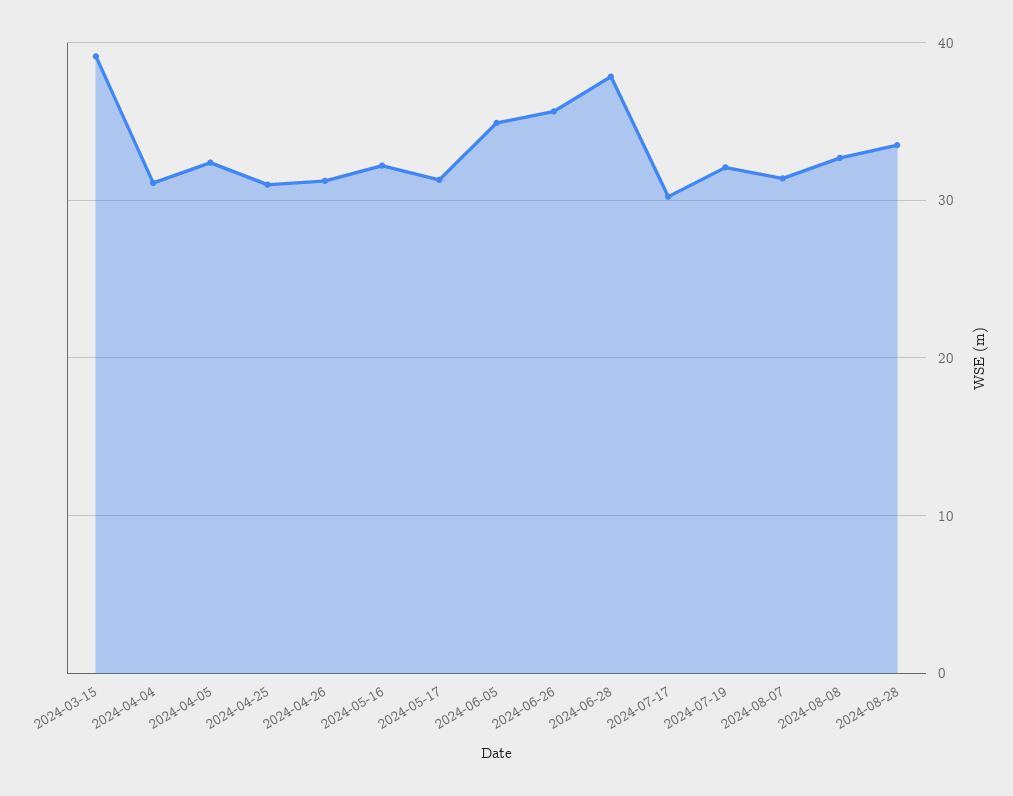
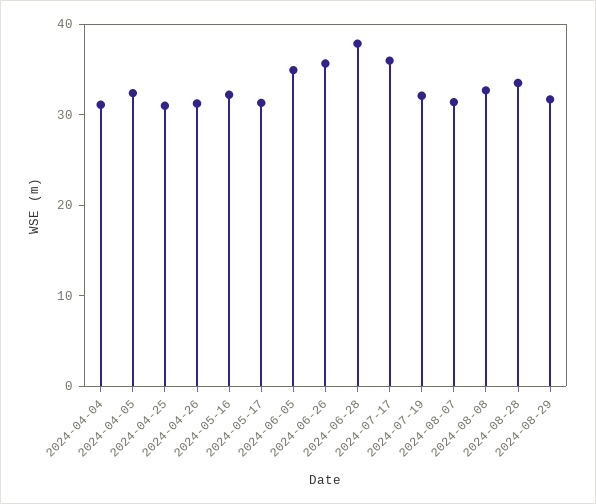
2024-03-15: 39 -> none
2024-07-17: 30 -> 36
2024-08-29: none -> 32

